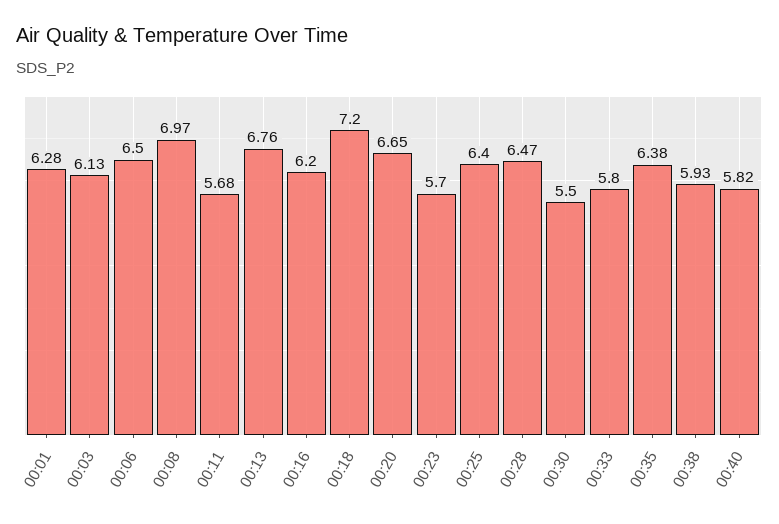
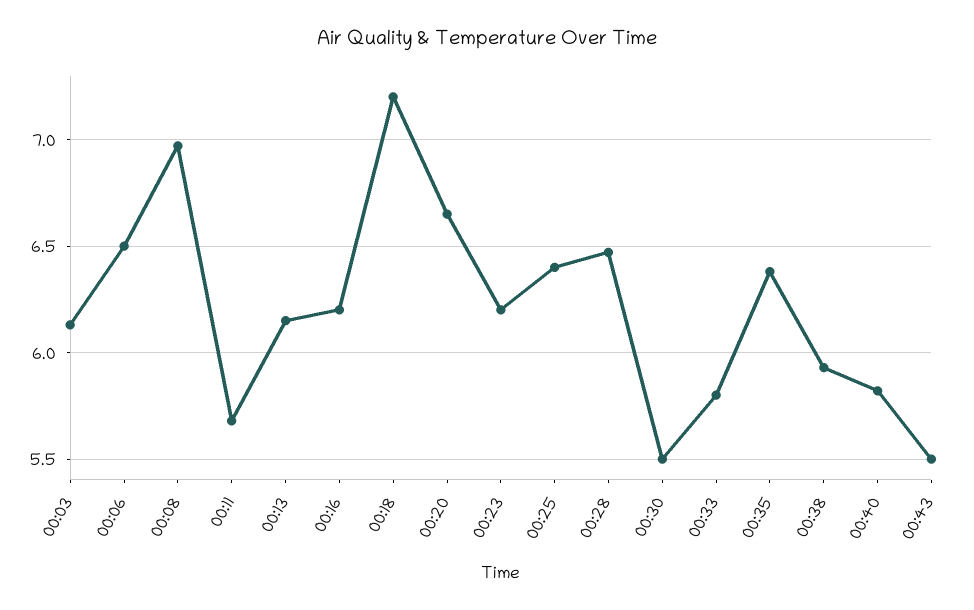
00:01: 6.28 -> none
00:13: 6.76 -> 6.15
00:23: 5.7 -> 6.2
00:43: none -> 5.5

